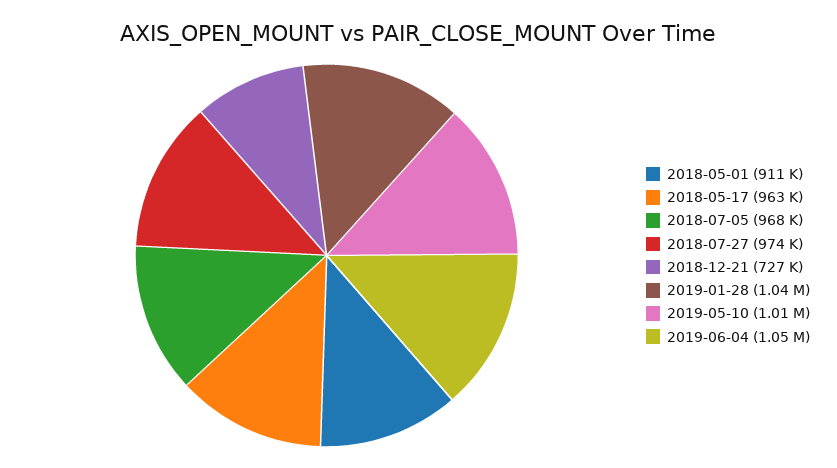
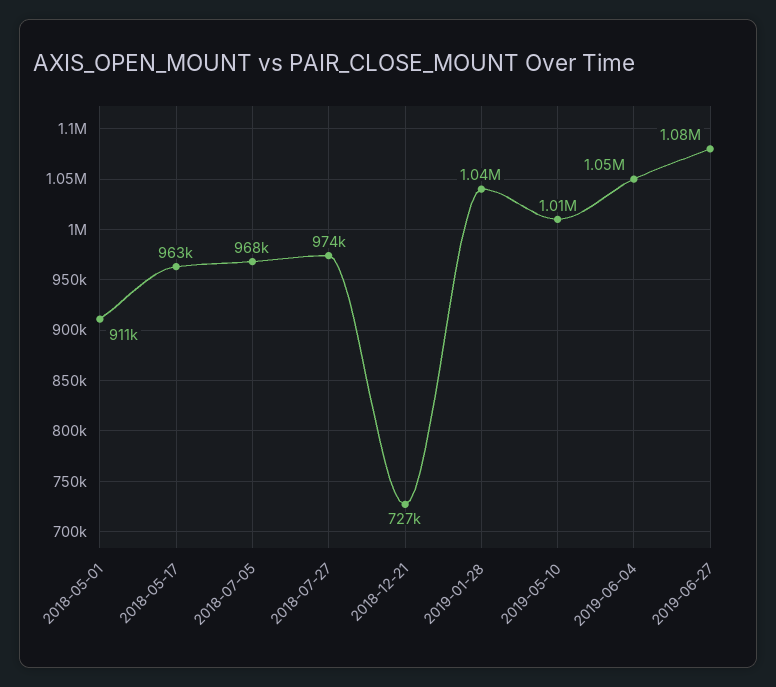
2019-06-27: none -> 1080000

